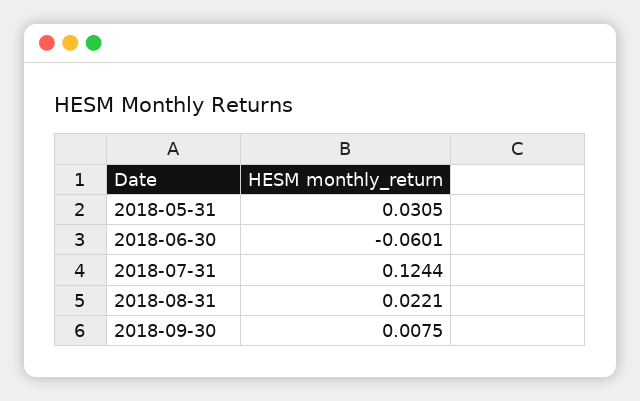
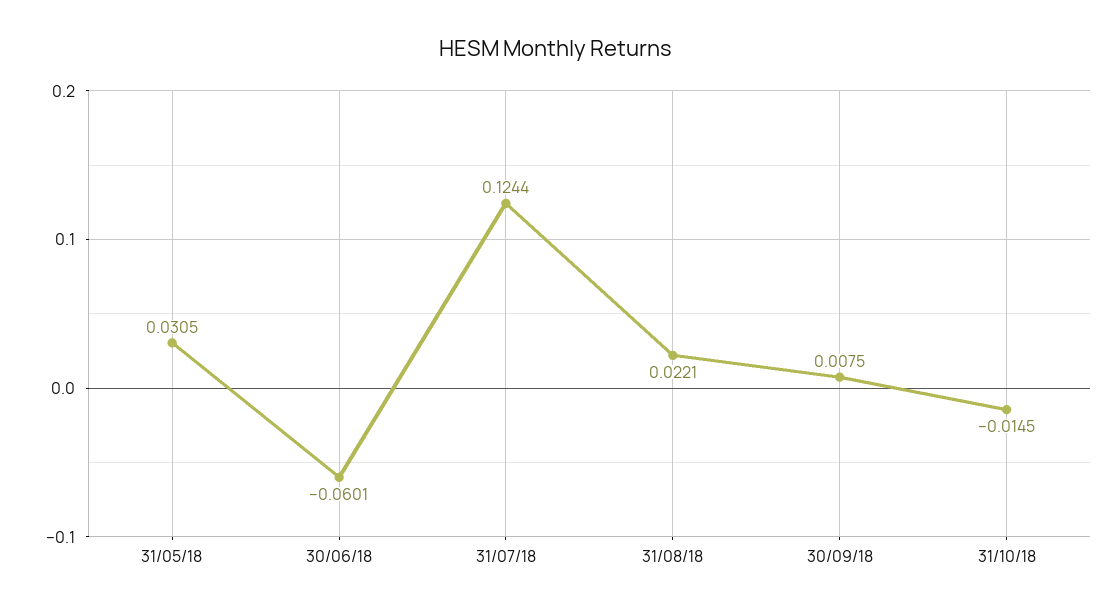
31/10/18: none -> -0.0145

